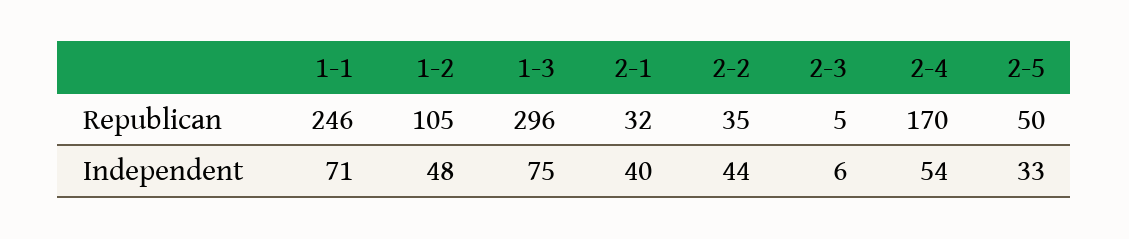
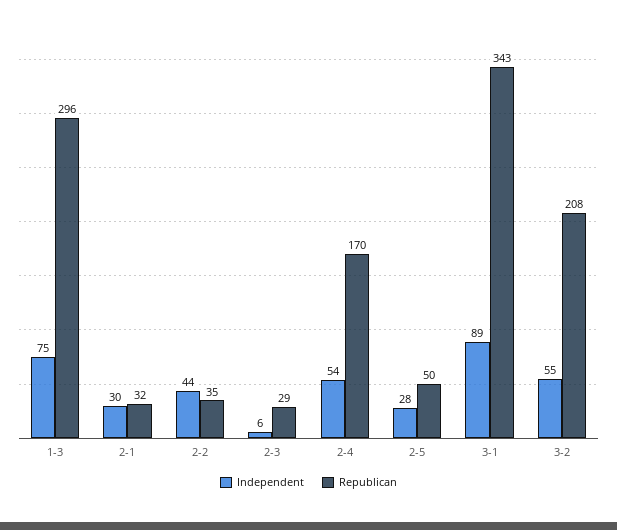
Republican, 1-1: 246 -> none
Republican, 1-2: 105 -> none
Republican, 2-3: 5 -> 29
Independent, 1-1: 71 -> none
Independent, 1-2: 48 -> none
Independent, 2-1: 40 -> 30
Independent, 2-5: 33 -> 28
Independent, 3-1: none -> 89
Republican, 3-1: none -> 343
Independent, 3-2: none -> 55
Republican, 3-2: none -> 208

